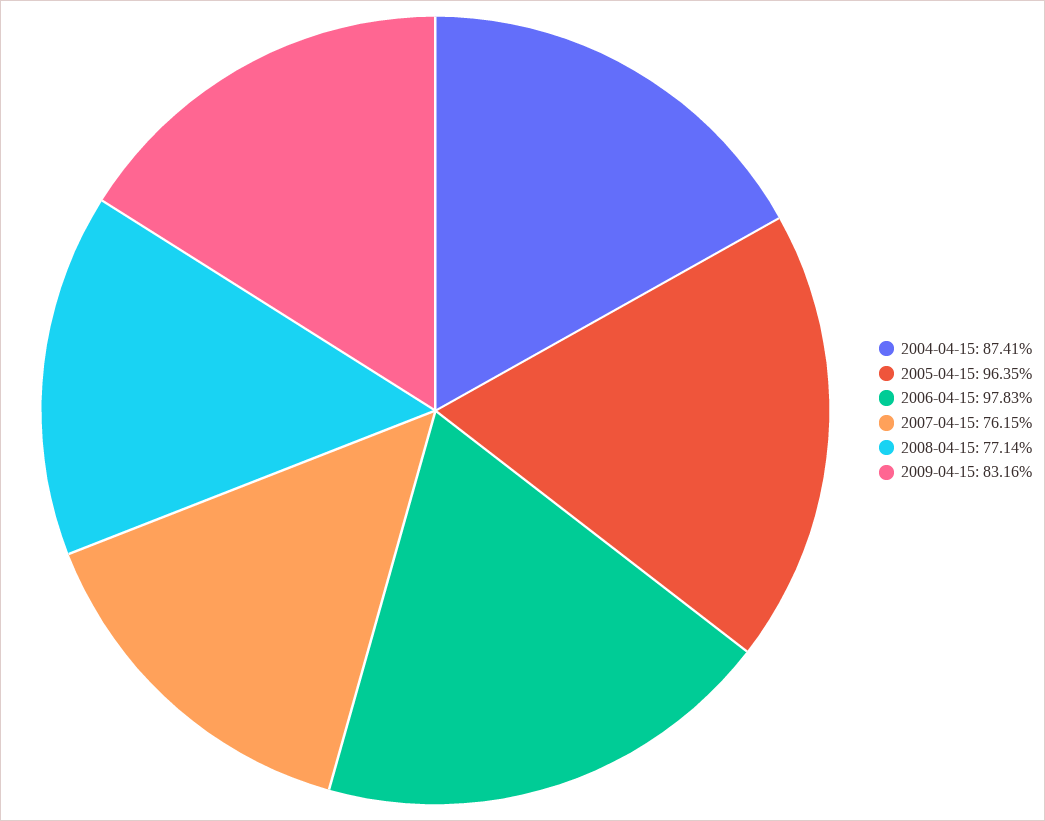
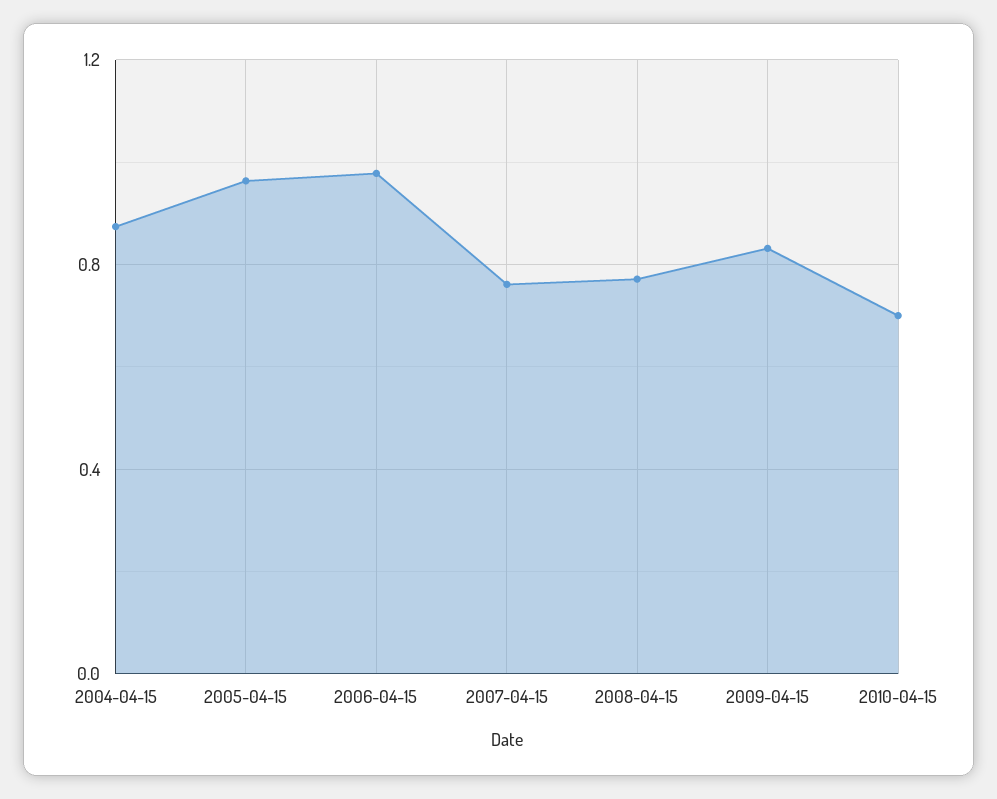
2010-04-15: none -> 0.7

